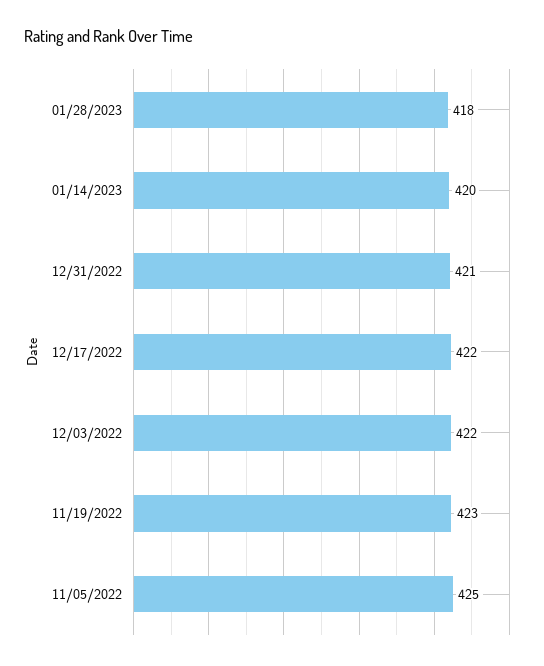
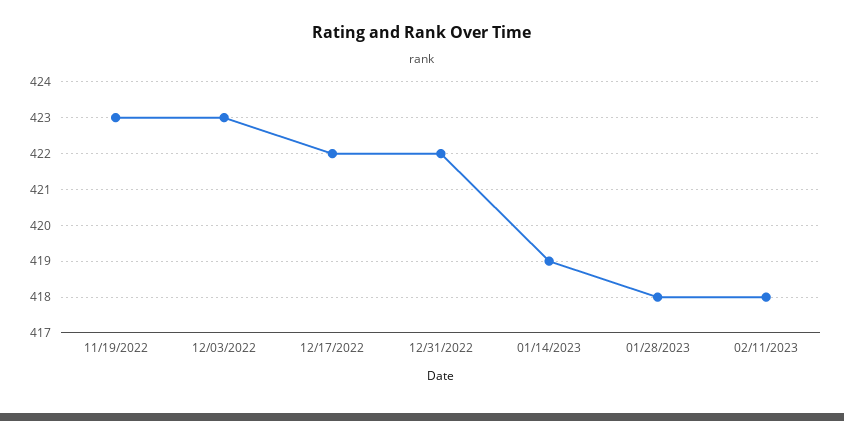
01/14/2023: 420 -> 419
12/31/2022: 421 -> 422
12/03/2022: 422 -> 423
11/05/2022: 425 -> none
02/11/2023: none -> 418

